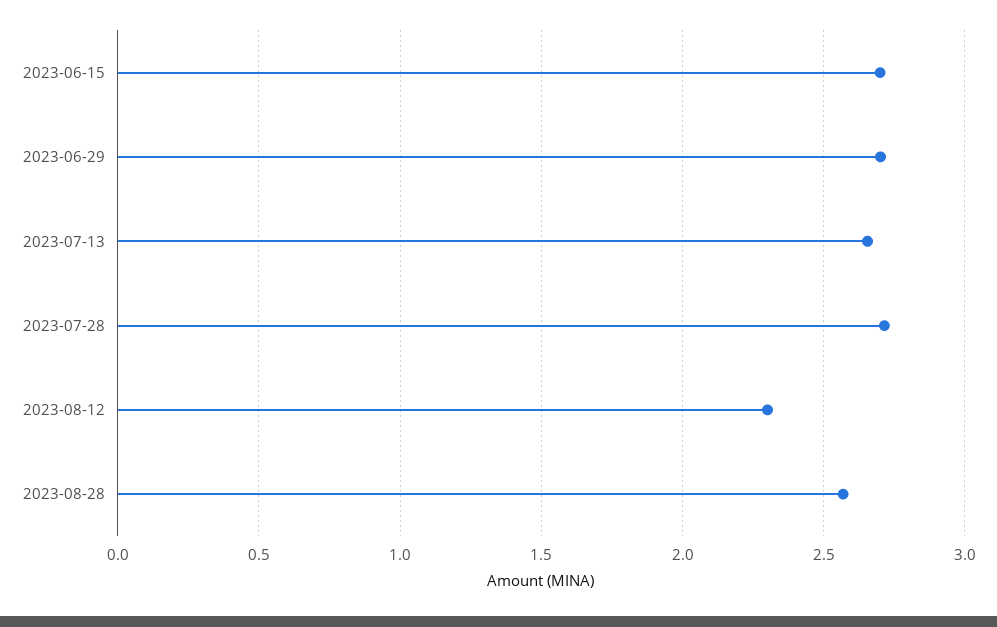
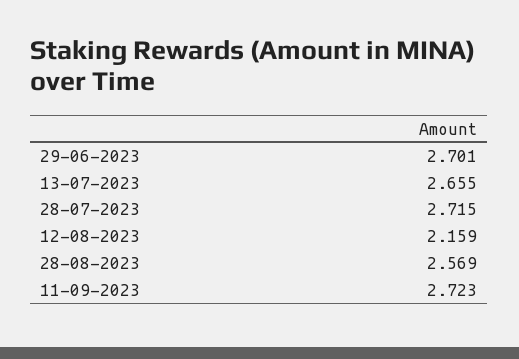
2023-06-15: 2.7 -> none
2023-08-12: 2.3 -> 2.159
11-09-2023: none -> 2.723

